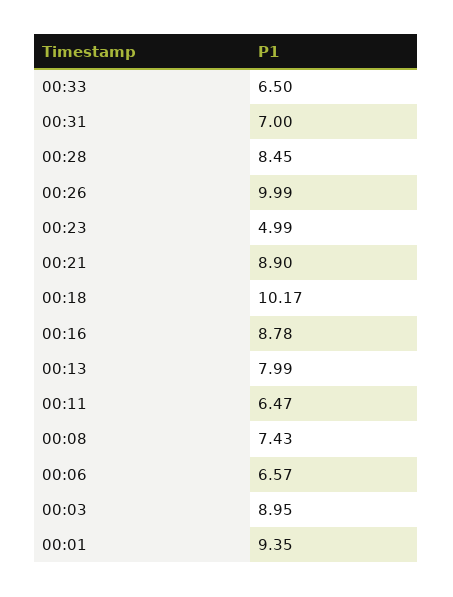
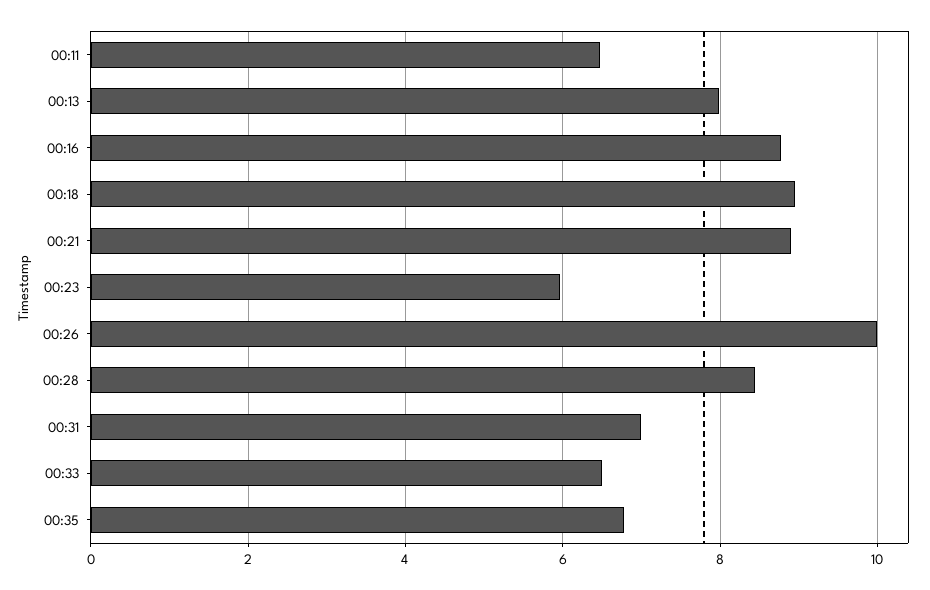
00:23: 4.99 -> 6
00:18: 10.17 -> 9
00:08: 7.43 -> none
00:06: 6.57 -> none
00:03: 8.95 -> none
00:01: 9.35 -> none
00:35: none -> 6.8

